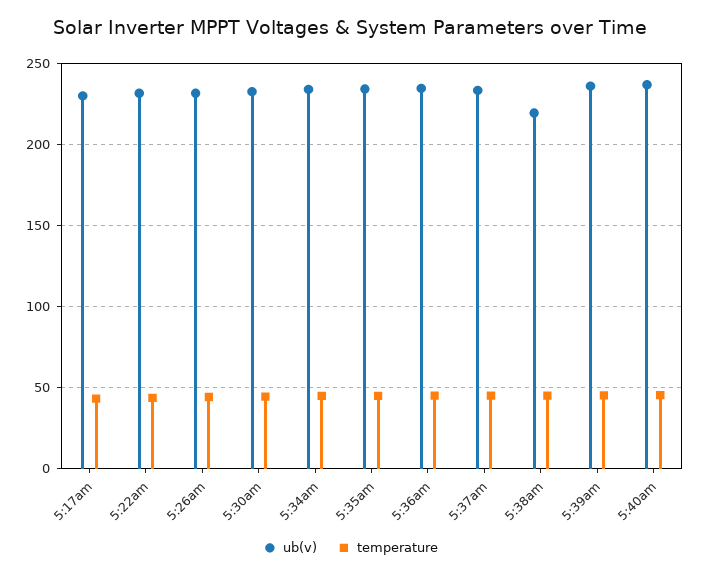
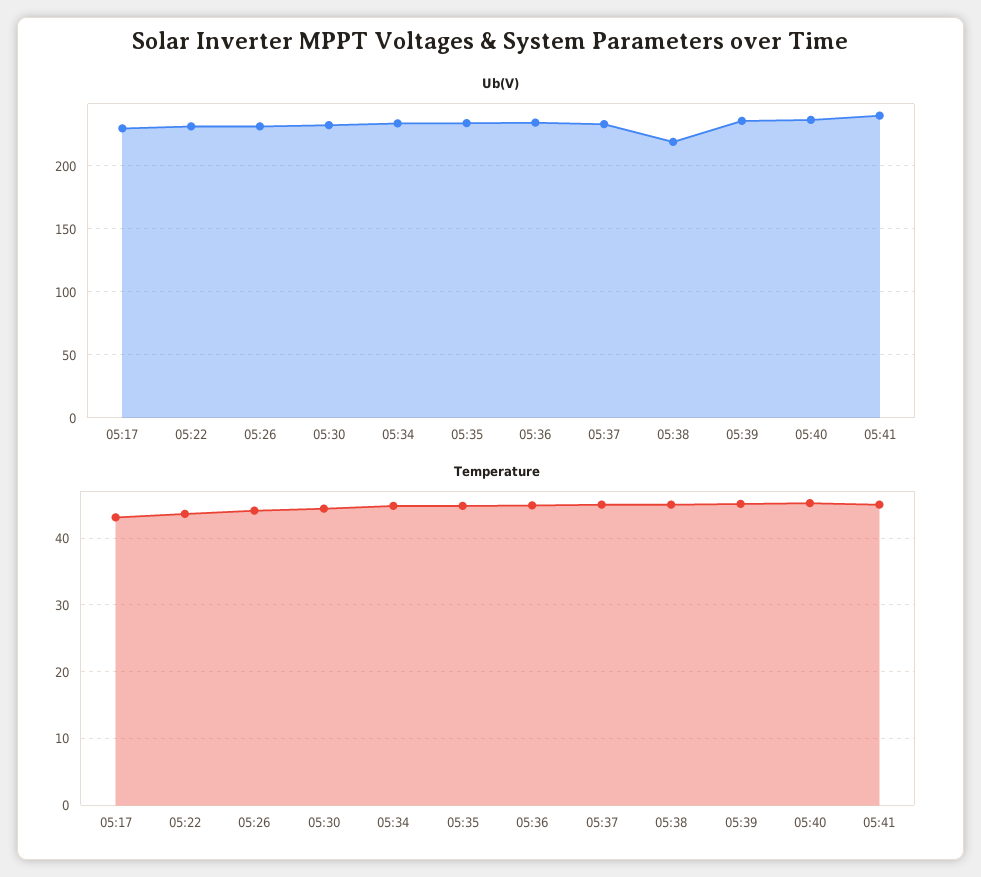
ub(v), 05:41: none -> 240
temperature, 05:41: none -> 45

